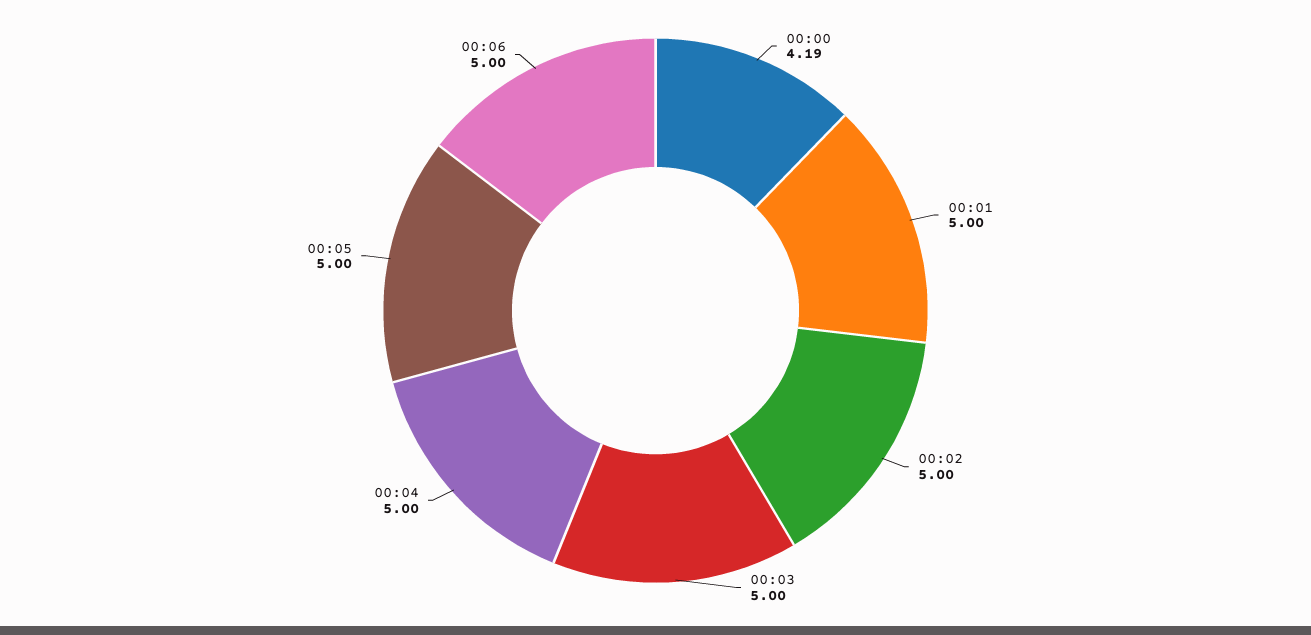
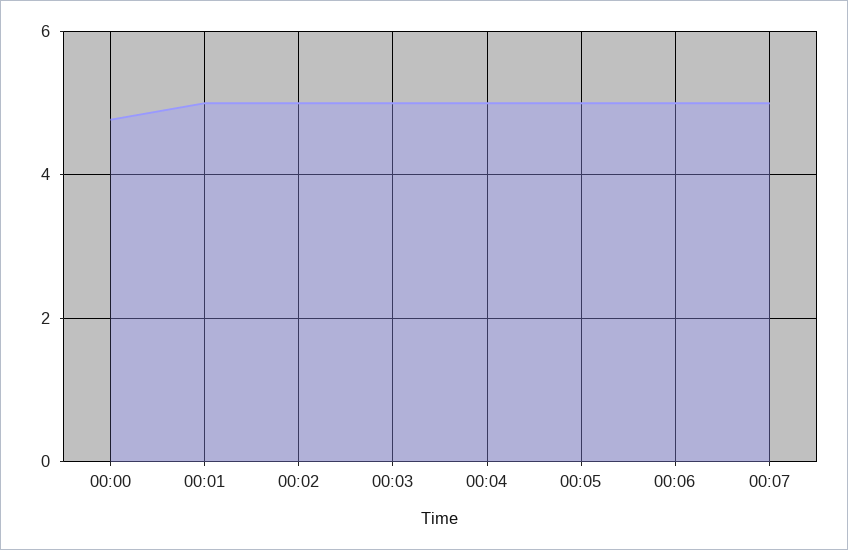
00:00: 4.19 -> 4.8
00:07: none -> 5

